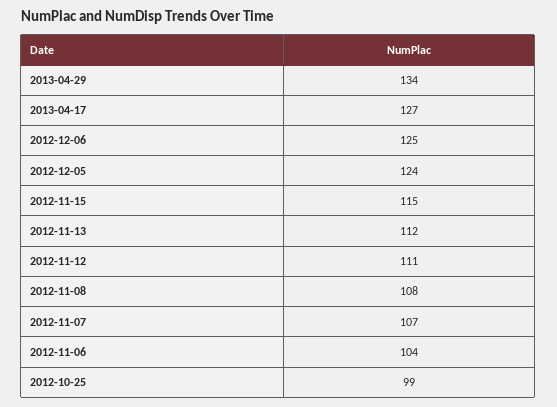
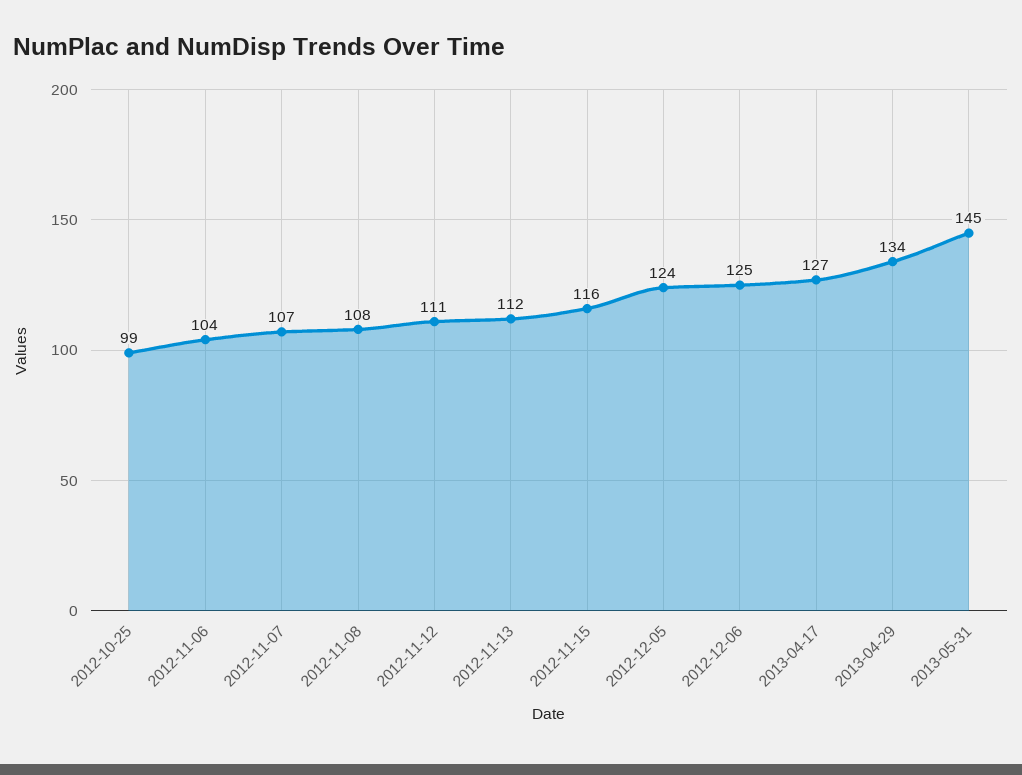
2012-11-15: 115 -> 116
2013-05-31: none -> 145

